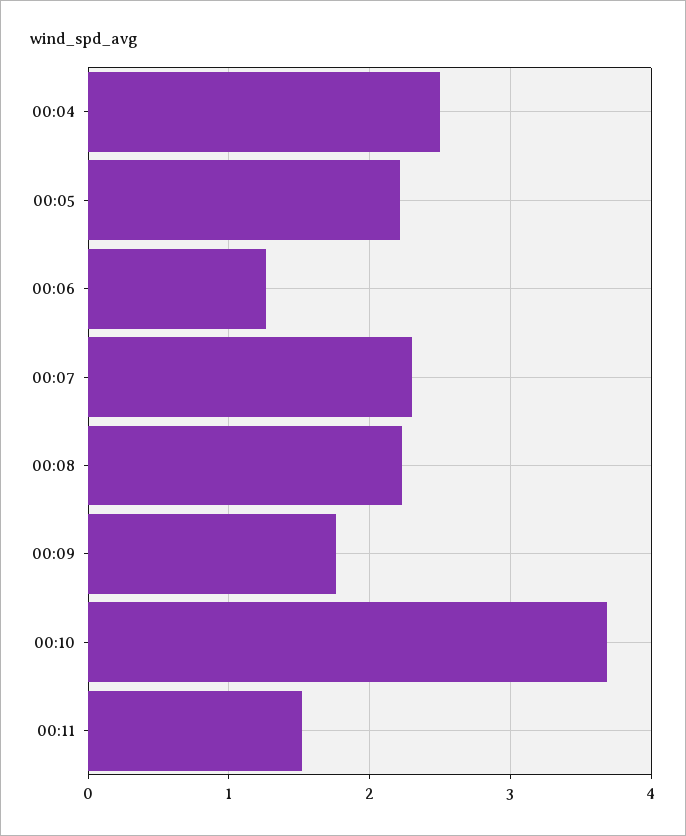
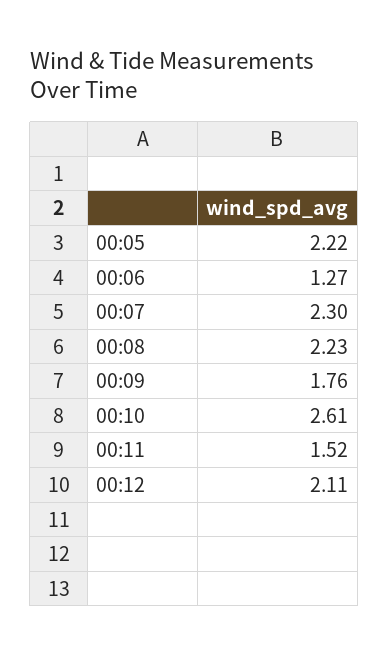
00:04: 2.5 -> none
00:10: 3.7 -> 2.61
00:12: none -> 2.11

